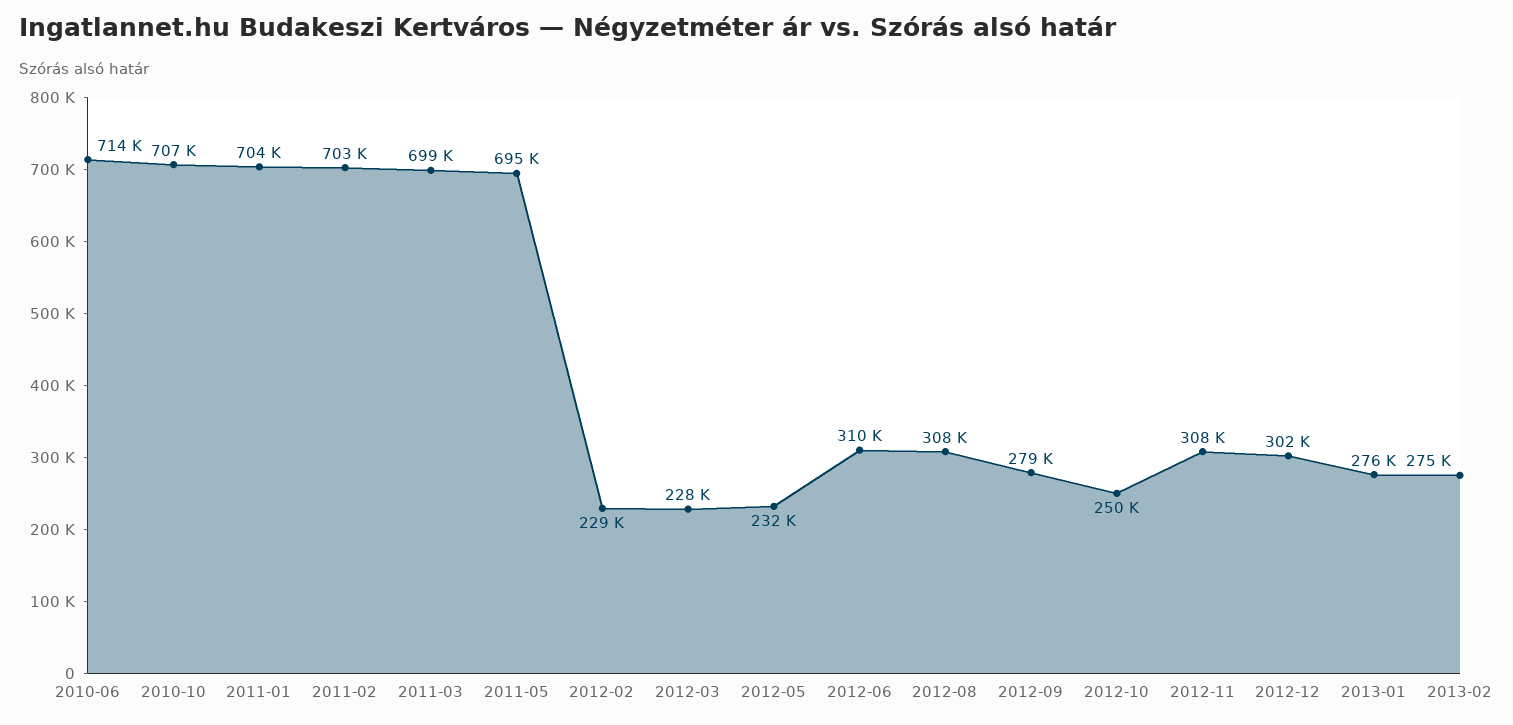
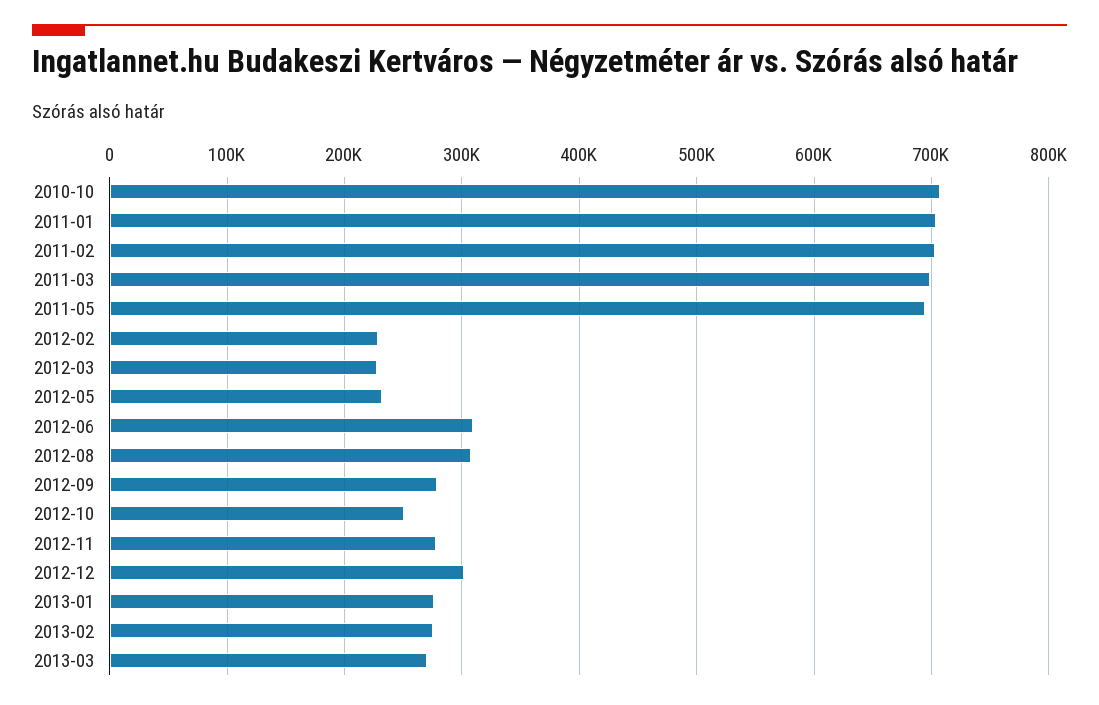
2010-06: 714000 -> none
2012-11: 308000 -> 280000
2013-03: none -> 270000

